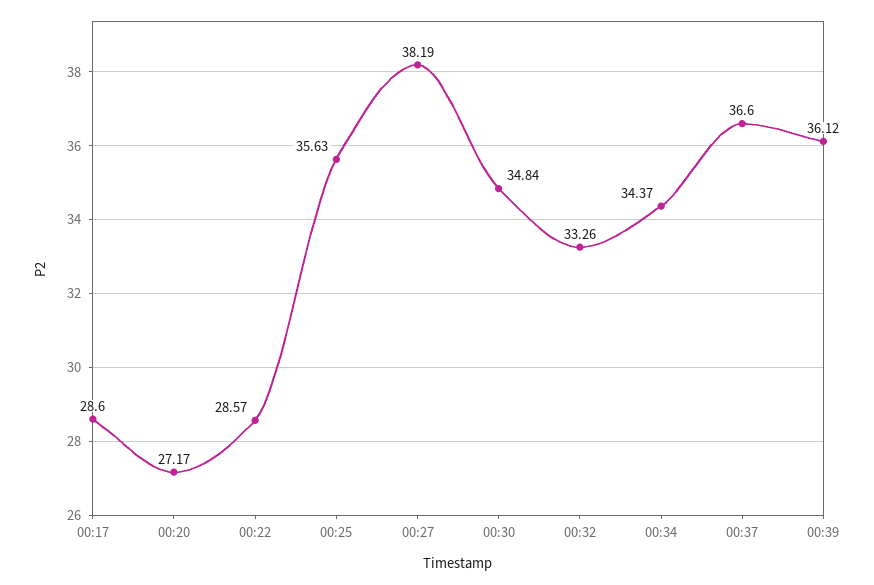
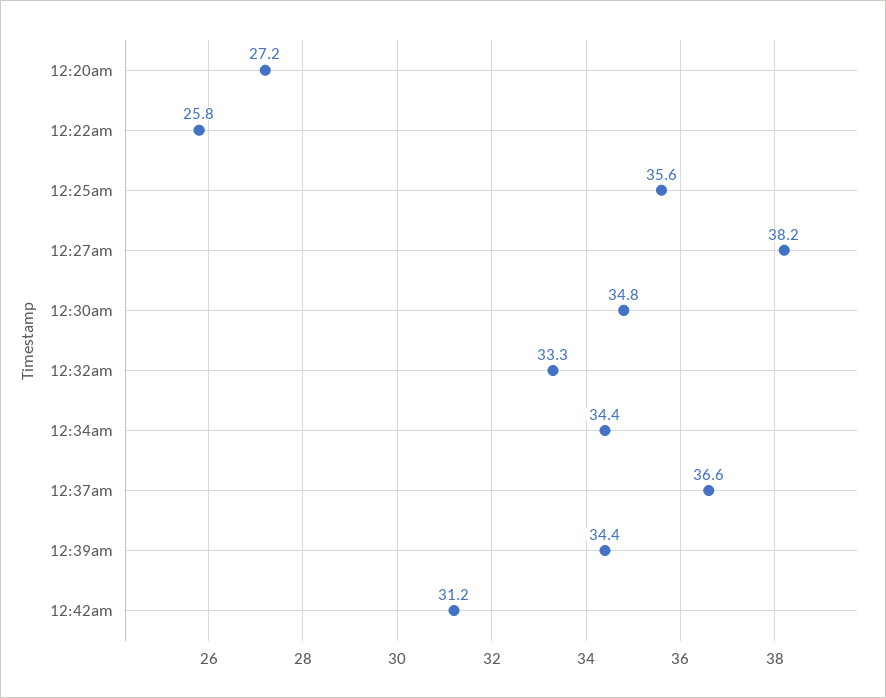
00:17: 28.6 -> none
00:22: 28.57 -> 25.8
00:39: 36.12 -> 34.4
12:42am: none -> 31.2

